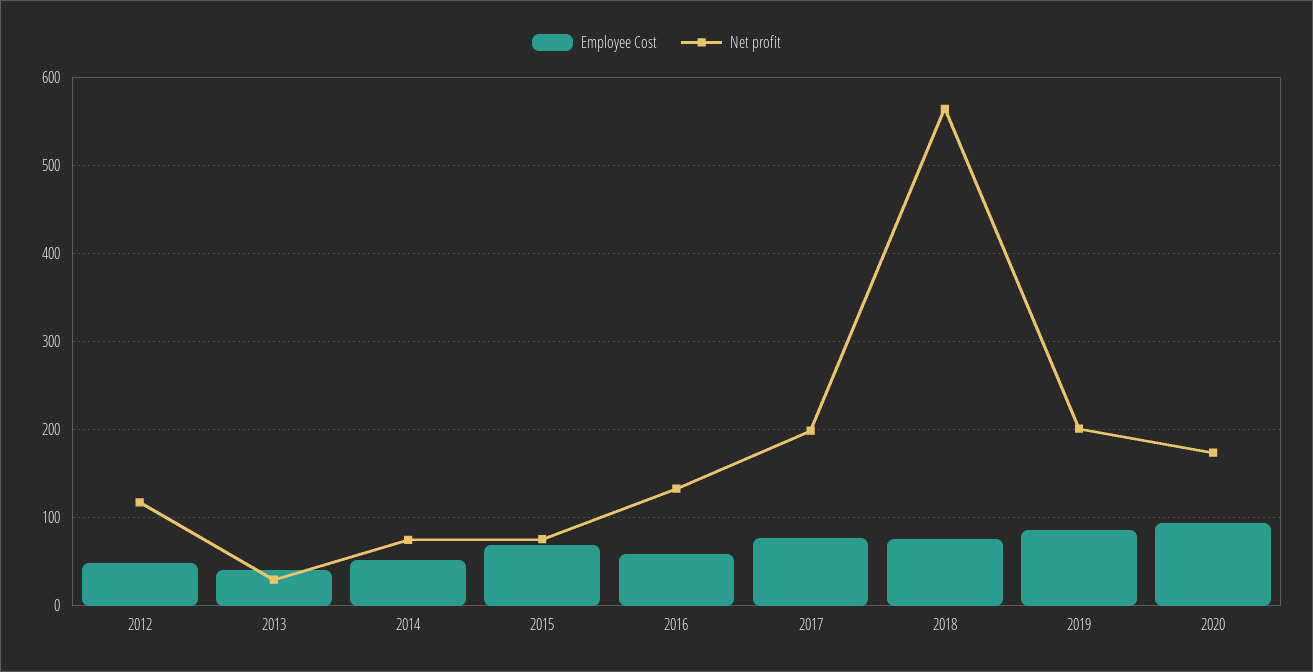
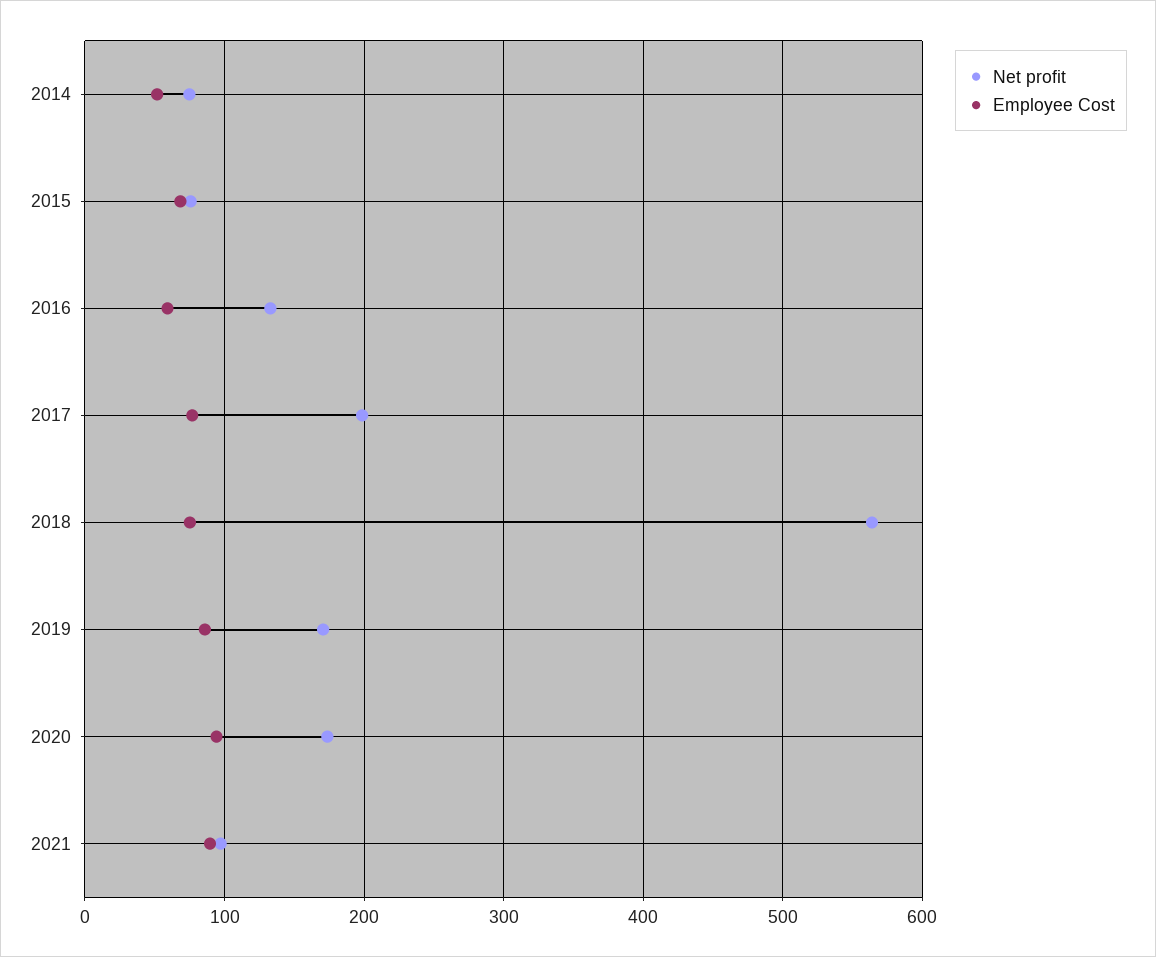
Employee Cost, 2012: 50 -> none
Net profit, 2012: 120 -> none
Employee Cost, 2013: 40 -> none
Net profit, 2013: 30 -> none
Net profit, 2019: 200 -> 170
Net profit, 2021: none -> 100
Employee Cost, 2021: none -> 90

